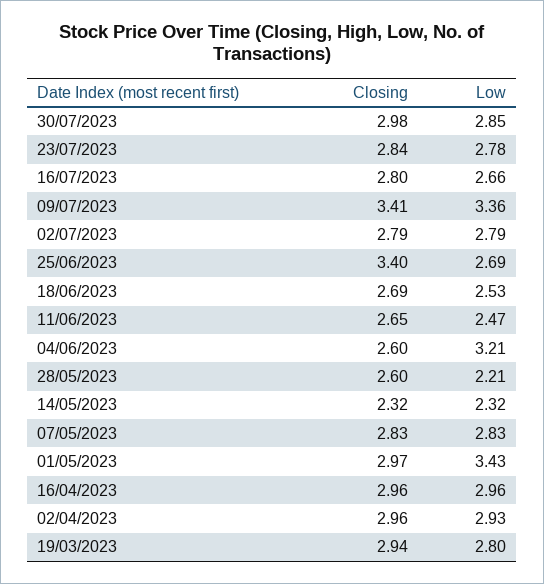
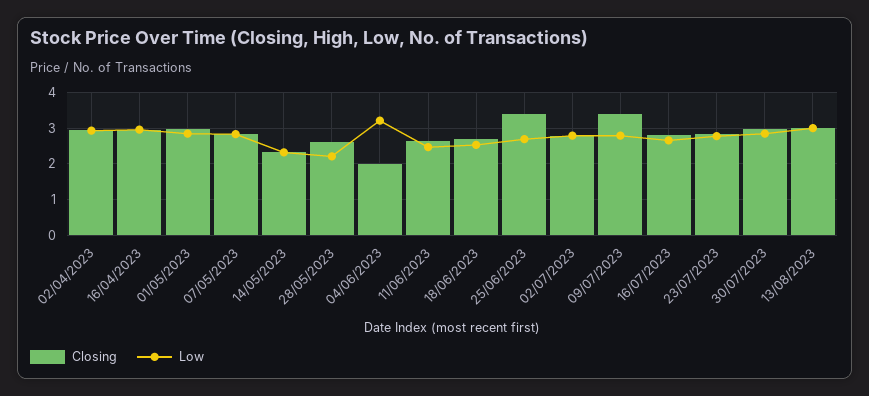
Low, 09/07/2023: 3.36 -> 2.8
Closing, 04/06/2023: 2.6 -> 2
Low, 01/05/2023: 3.43 -> 2.8
Closing, 19/03/2023: 2.94 -> none
Low, 19/03/2023: 2.8 -> none
Closing, 13/08/2023: none -> 3
Low, 13/08/2023: none -> 3

